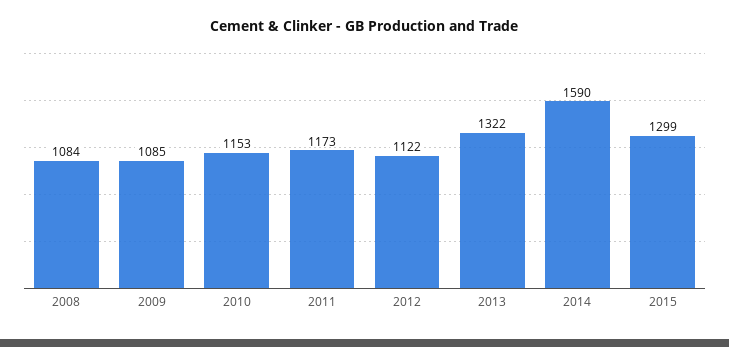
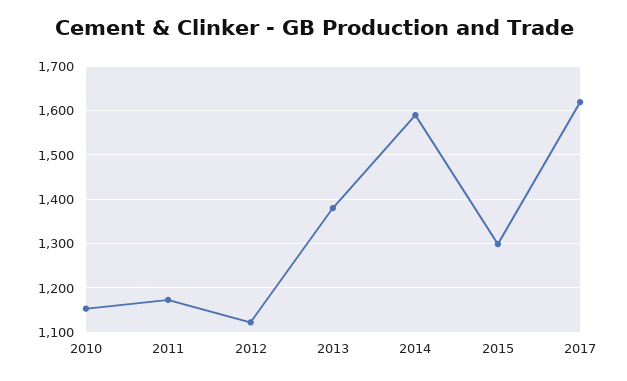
2008: 1084 -> none
2009: 1085 -> none
2013: 1322 -> 1380
2017: none -> 1620

